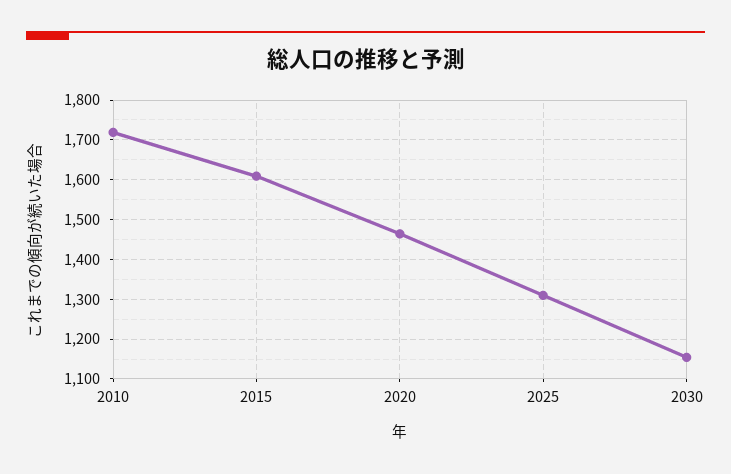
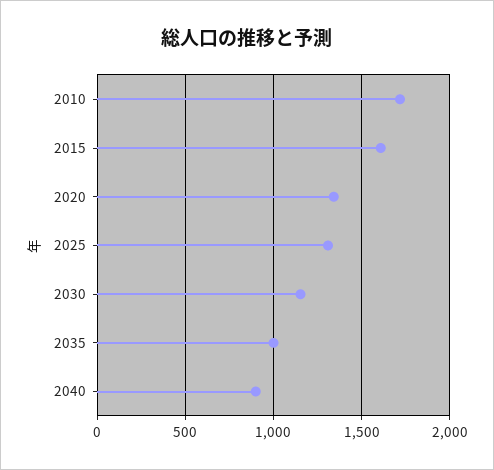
2020: 1460 -> 1350
2035: none -> 1000
2040: none -> 900

